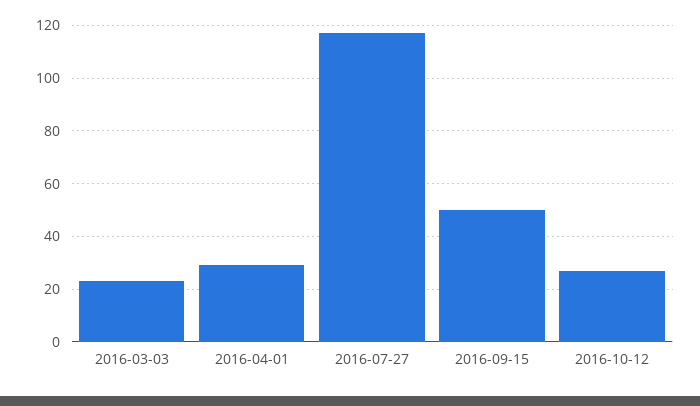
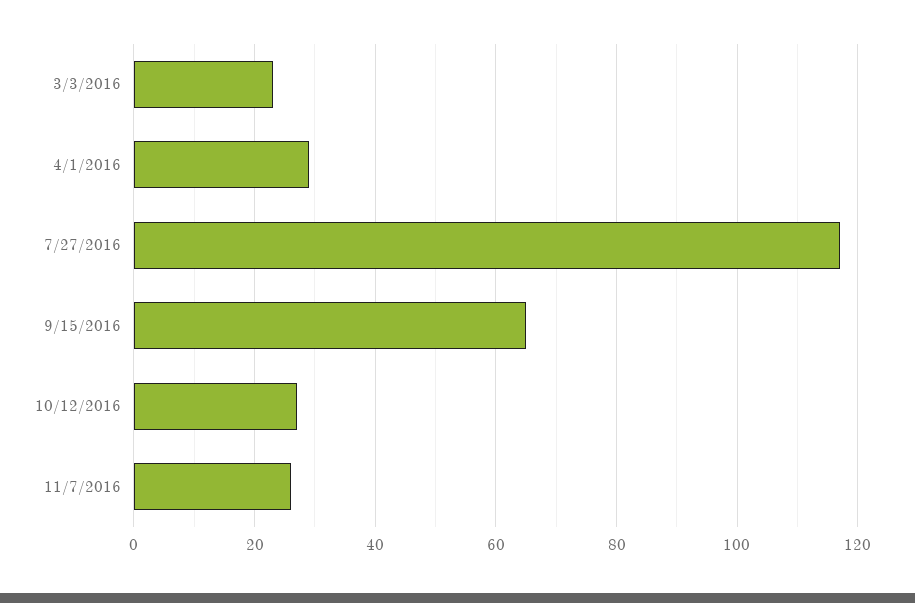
2016-09-15: 50 -> 65
11/7/2016: none -> 25

